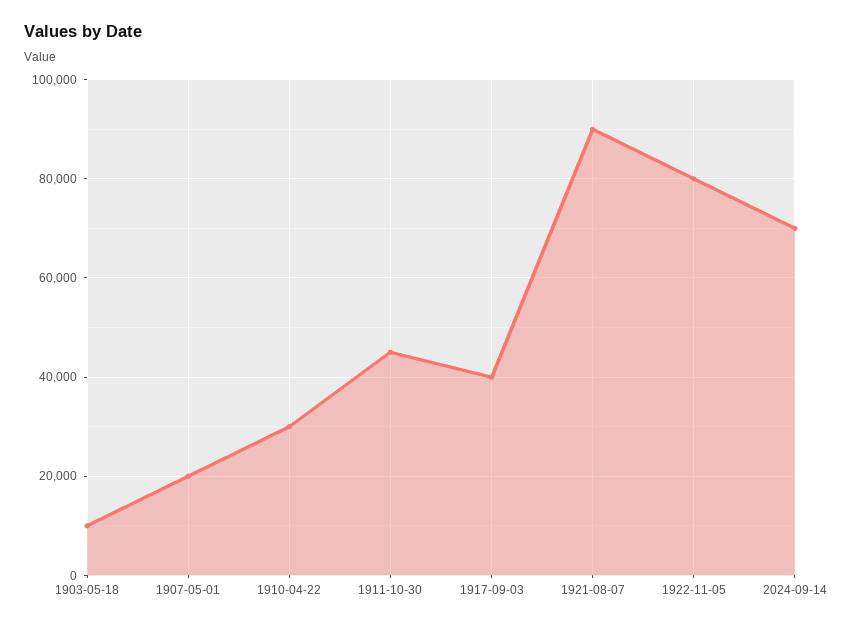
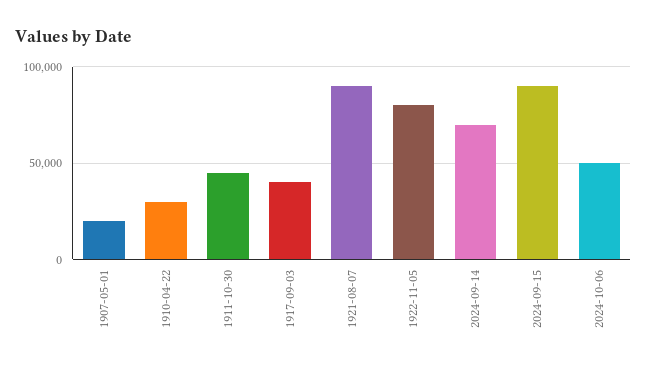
1903-05-18: 10000 -> none
2024-09-15: none -> 90000
2024-10-06: none -> 50000

